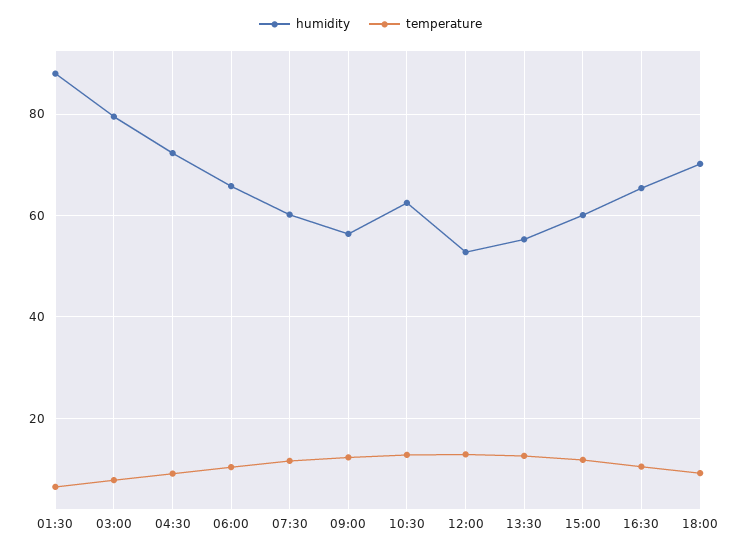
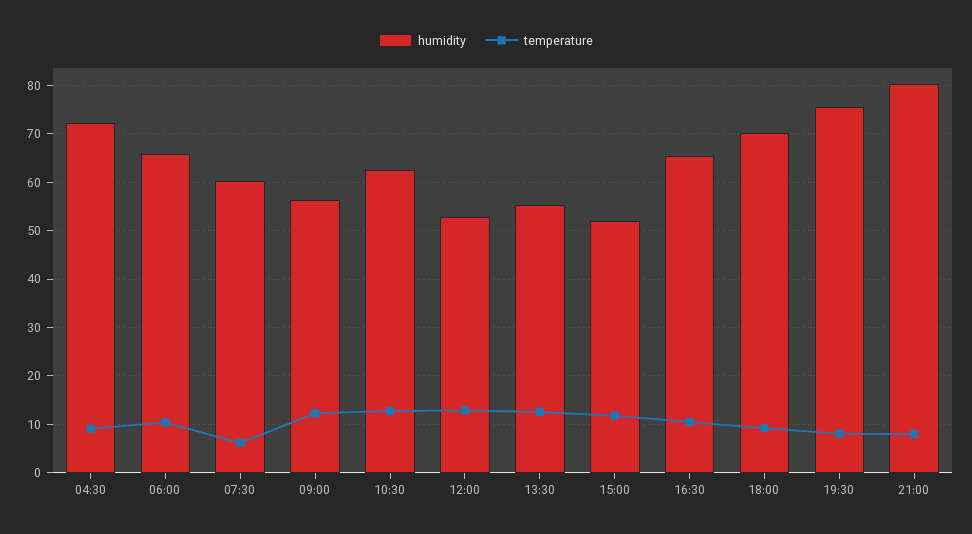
humidity, 01:30: 88 -> none
temperature, 01:30: 6 -> none
humidity, 03:00: 80 -> none
temperature, 03:00: 8 -> none
temperature, 07:30: 12 -> 6
humidity, 15:00: 60 -> 52
humidity, 19:30: none -> 76
temperature, 19:30: none -> 8
humidity, 21:00: none -> 80
temperature, 21:00: none -> 8

